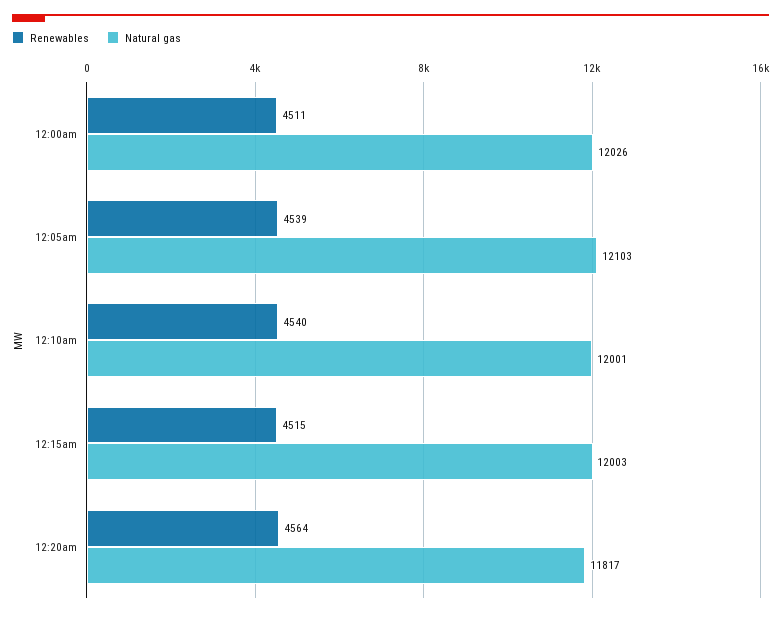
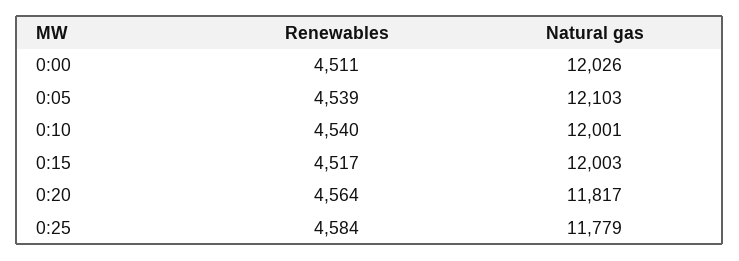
Renewables, 12:15am: 4515 -> 4517
Renewables, 0:25: none -> 4584
Natural gas, 0:25: none -> 11779

